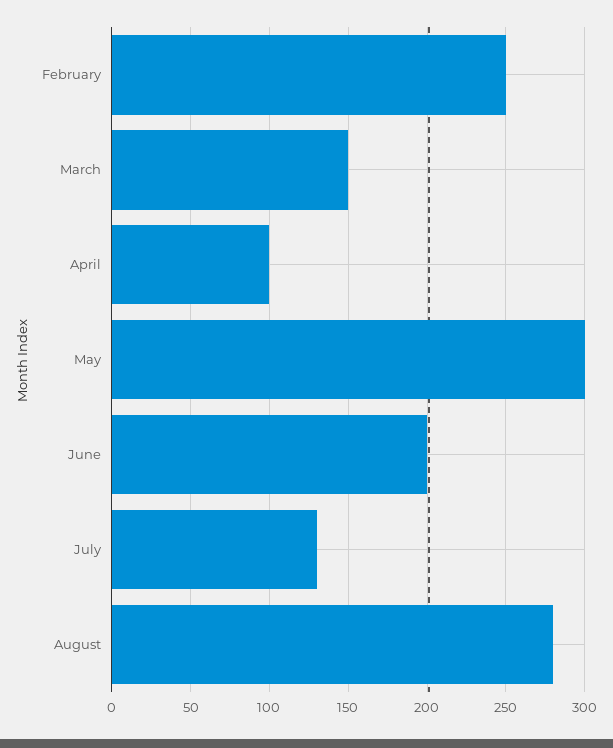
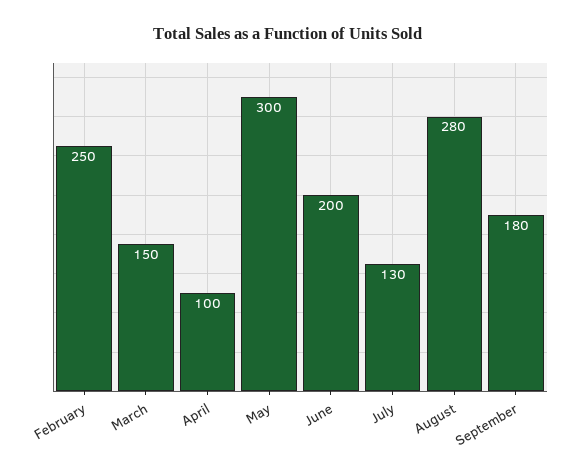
September: none -> 180

